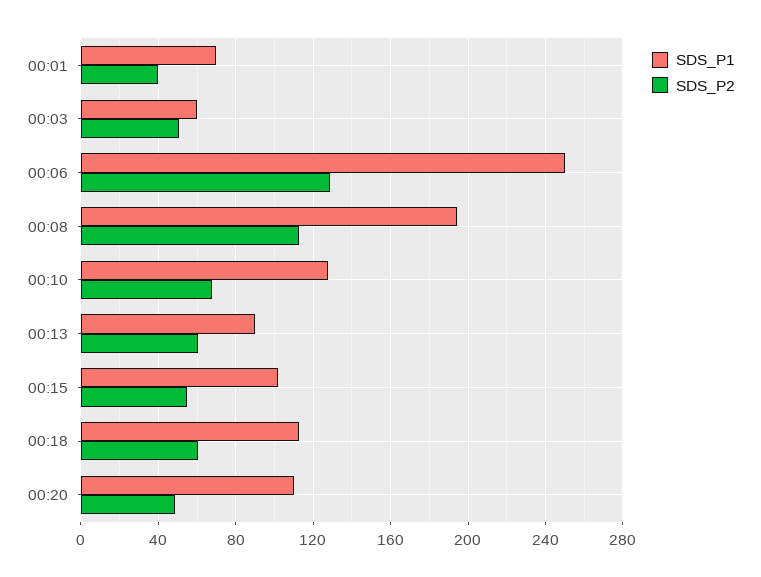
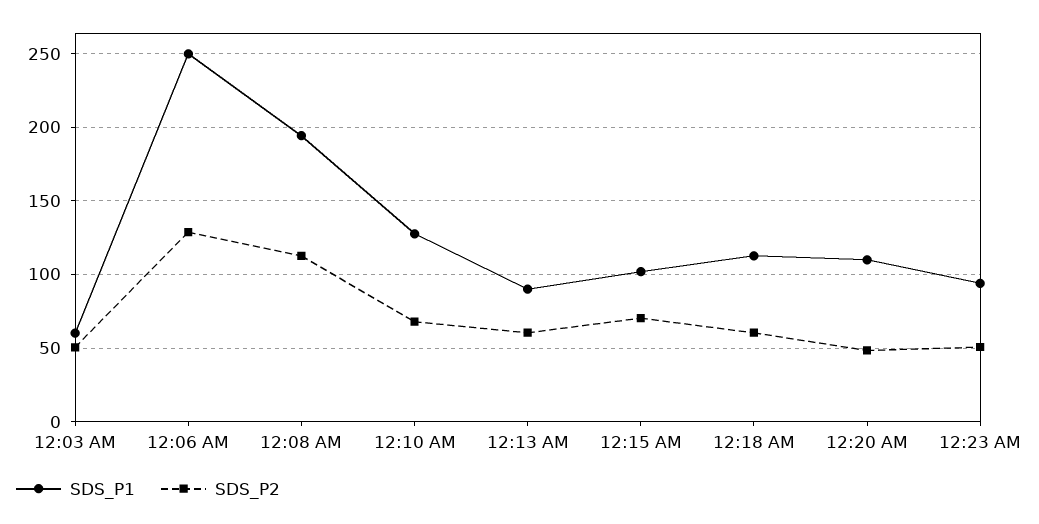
SDS_P1, 00:01: 70 -> none
SDS_P2, 00:01: 40 -> none
SDS_P2, 00:15: 55 -> 70
SDS_P1, 12:23 AM: none -> 95
SDS_P2, 12:23 AM: none -> 50

